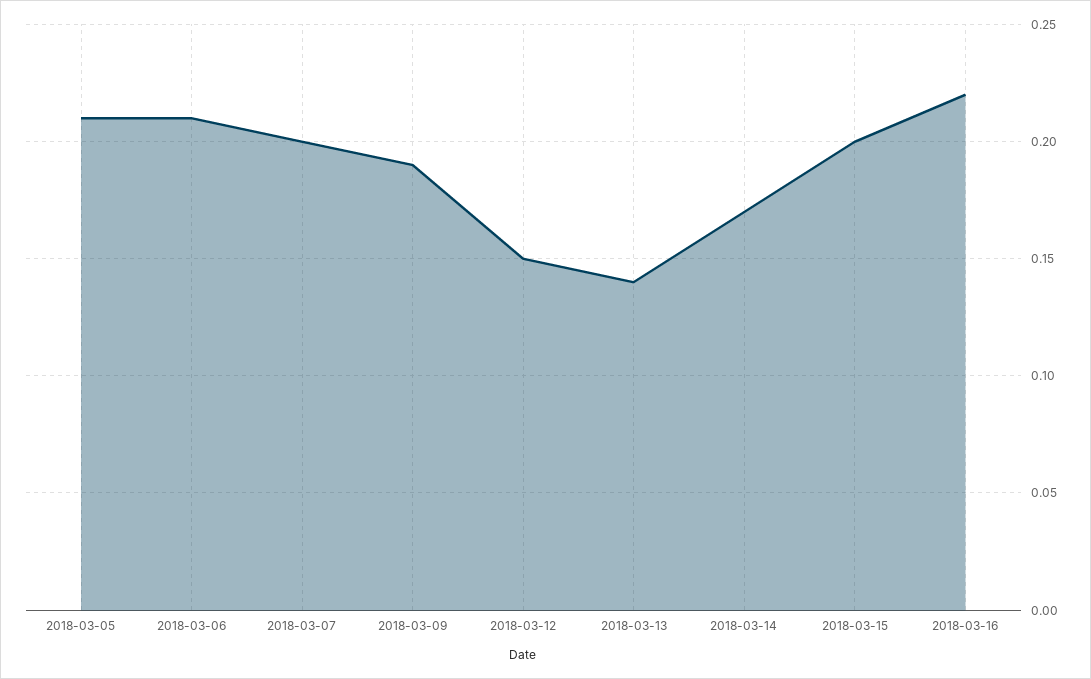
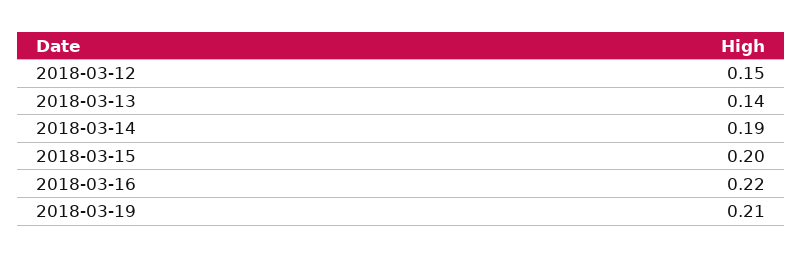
2018-03-05: 0.21 -> none
2018-03-06: 0.21 -> none
2018-03-07: 0.2 -> none
2018-03-09: 0.19 -> none
2018-03-14: 0.17 -> 0.19
2018-03-19: none -> 0.21

